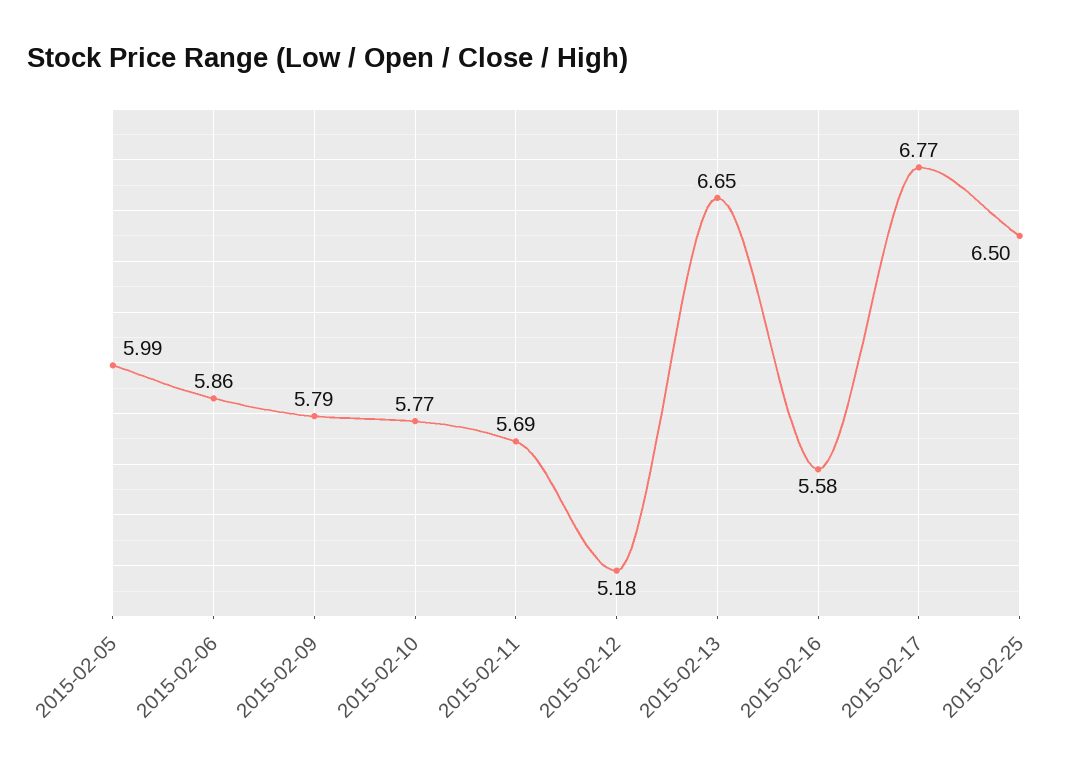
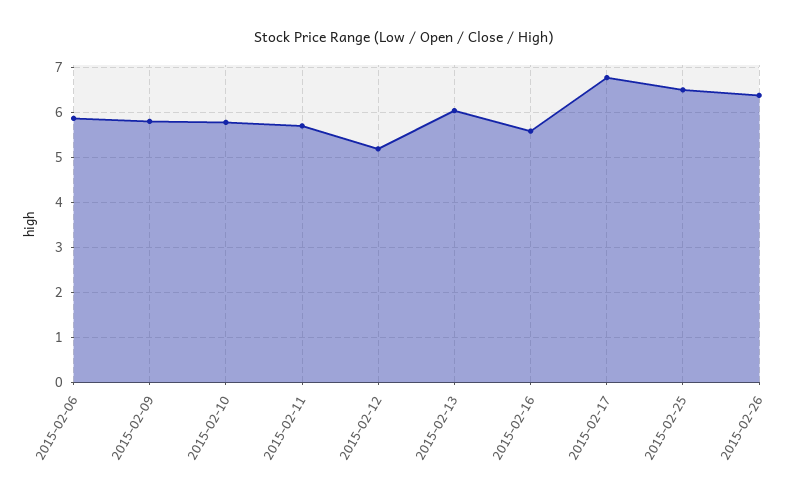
2015-02-05: 5.99 -> none
2015-02-13: 6.65 -> 6
2015-02-26: none -> 6.4

